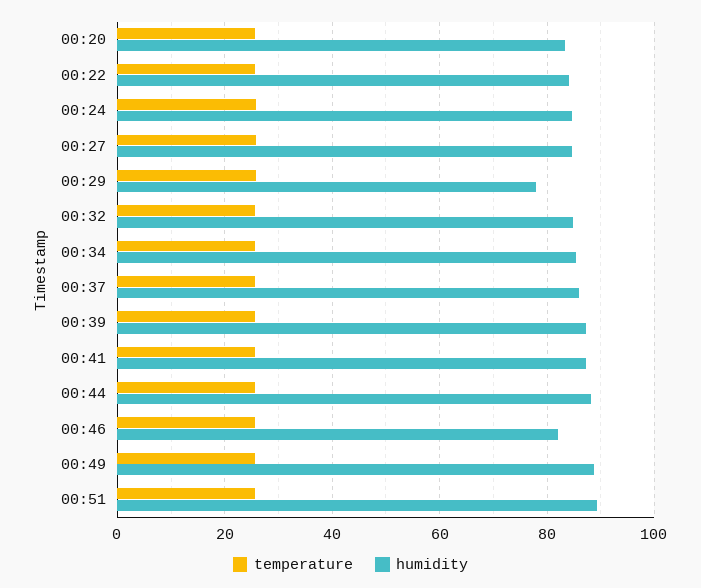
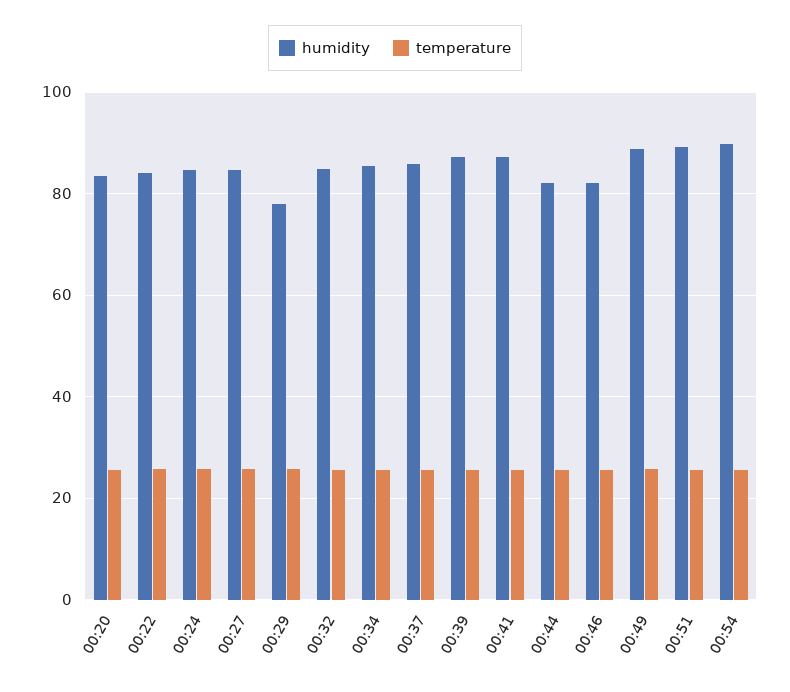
humidity, 00:44: 88 -> 82
humidity, 00:54: none -> 90
temperature, 00:54: none -> 26

